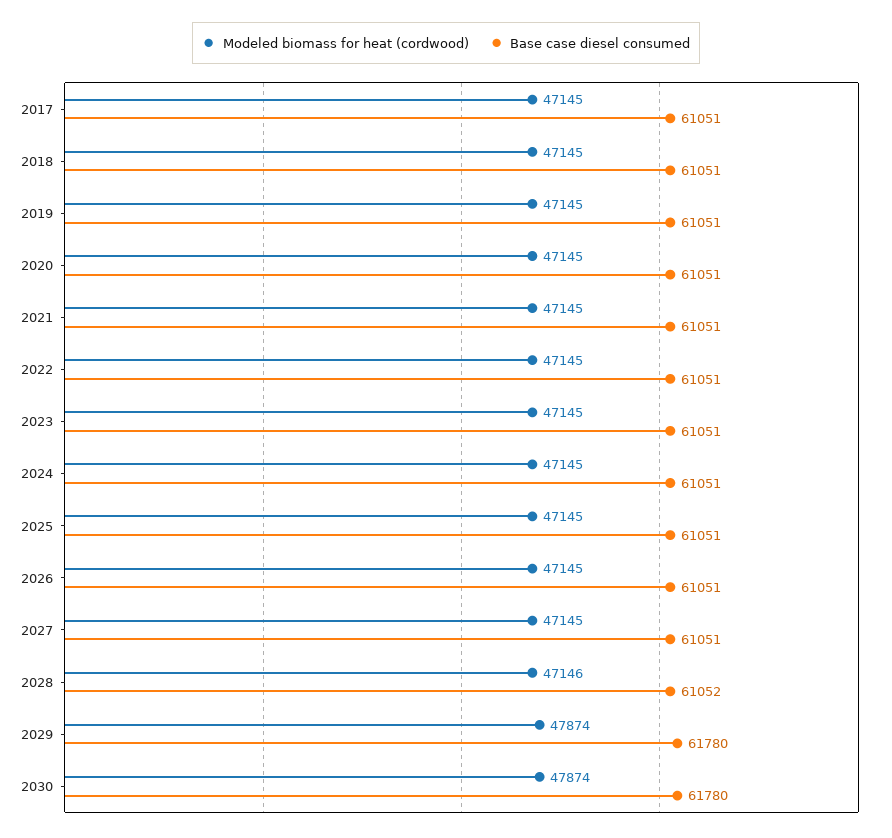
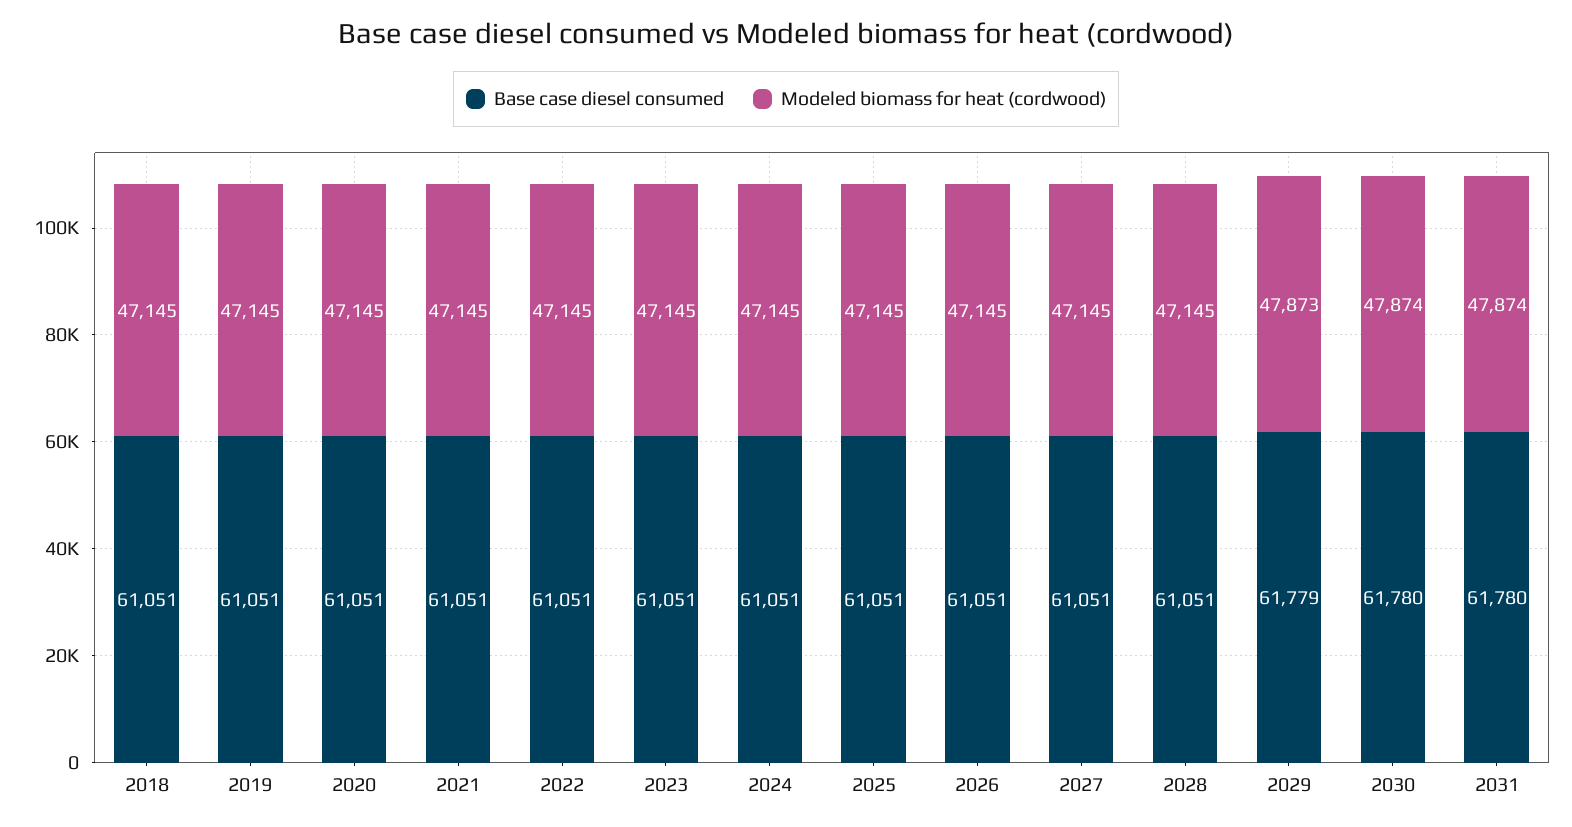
Modeled biomass for heat (cordwood), 2017: 47145 -> none
Base case diesel consumed, 2017: 61051 -> none
Modeled biomass for heat (cordwood), 2028: 47146 -> 47145
Base case diesel consumed, 2028: 61052 -> 61051
Modeled biomass for heat (cordwood), 2029: 47874 -> 47873
Base case diesel consumed, 2029: 61780 -> 61779
Base case diesel consumed, 2031: none -> 61780
Modeled biomass for heat (cordwood), 2031: none -> 47874

